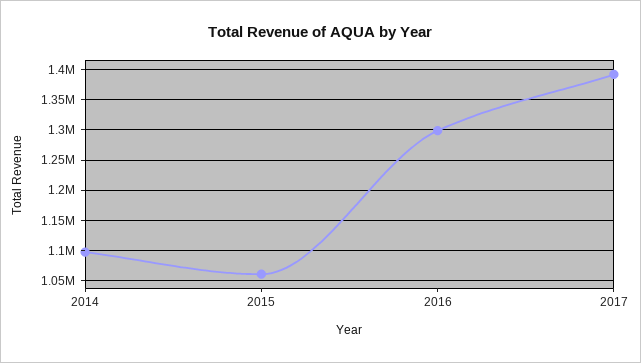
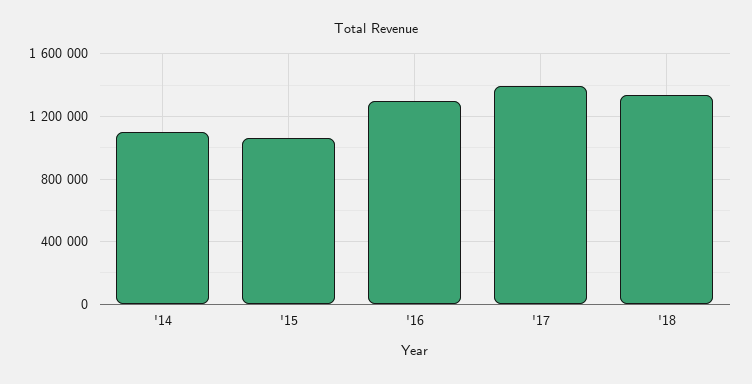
'18: none -> 1350000

